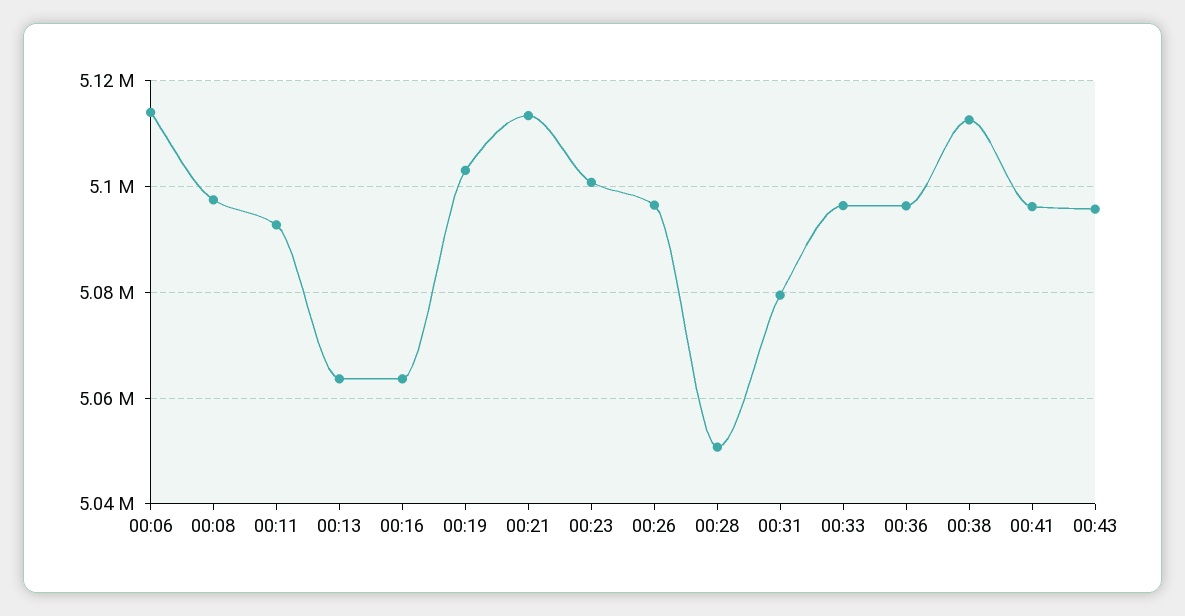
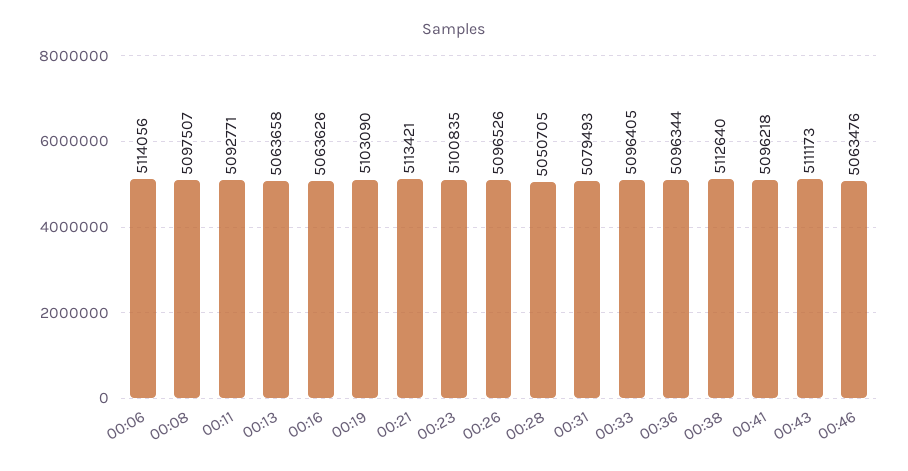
00:43: 5096000 -> 5111173
00:46: none -> 5063476

